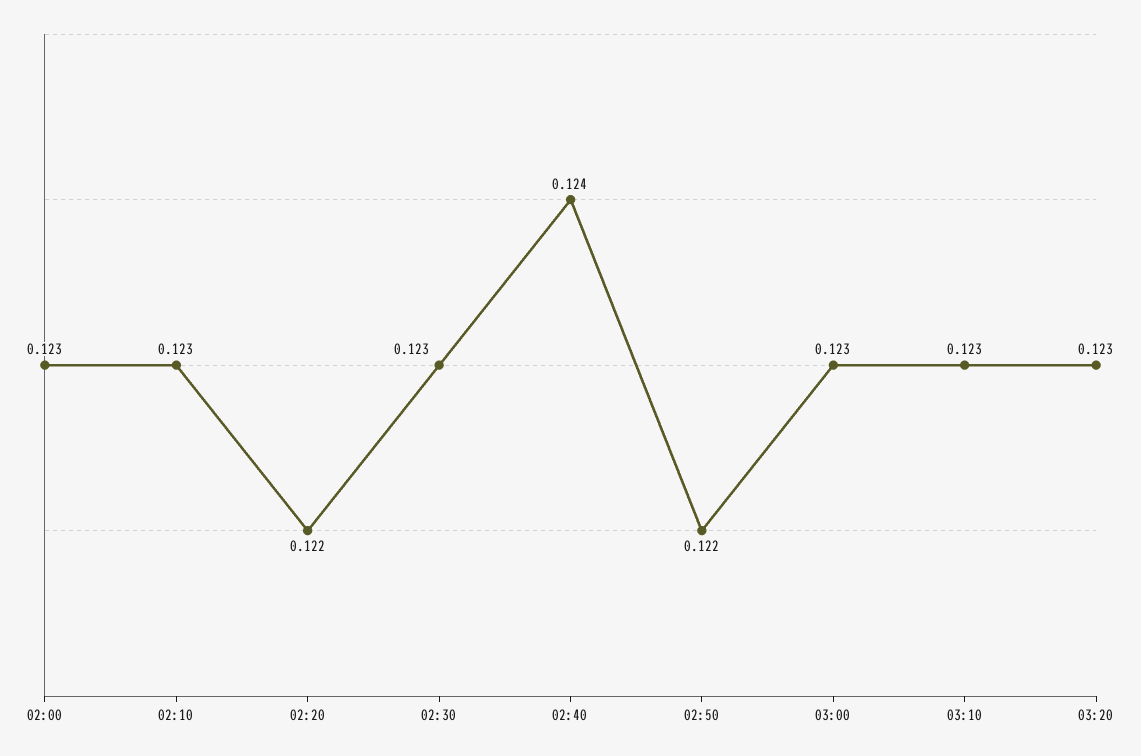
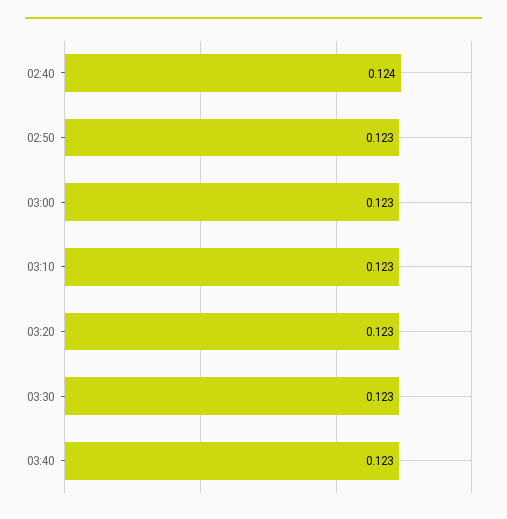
02:00: 0.123 -> none
02:10: 0.123 -> none
02:20: 0.122 -> none
02:30: 0.123 -> none
02:50: 0.122 -> 0.123
03:30: none -> 0.123
03:40: none -> 0.123

